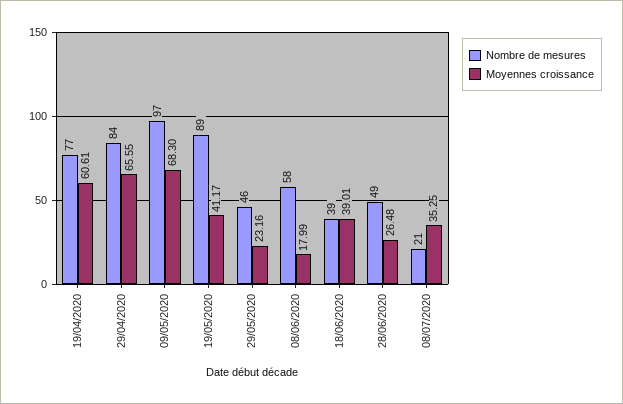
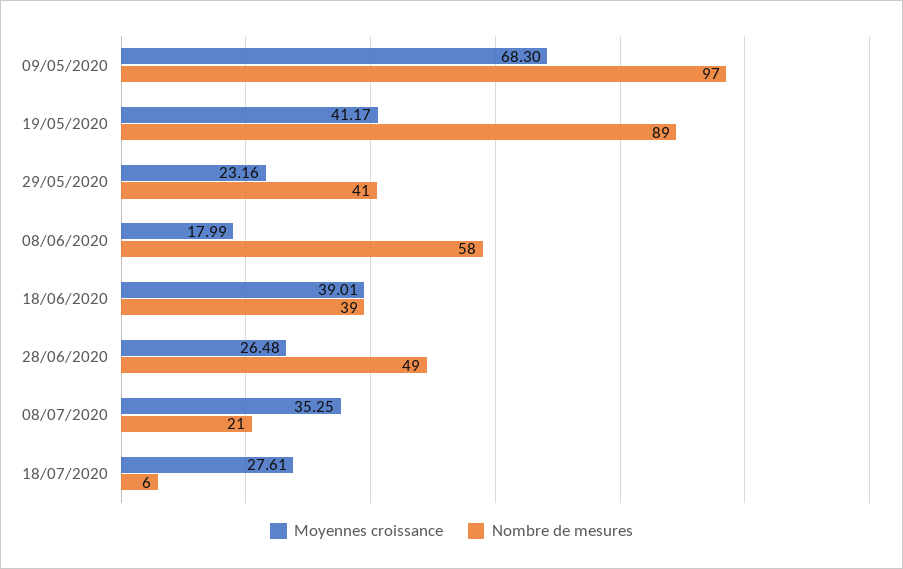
Nombre de mesures, 19/04/2020: 77 -> none
Moyennes croissance, 19/04/2020: 60.61 -> none
Nombre de mesures, 29/04/2020: 84 -> none
Moyennes croissance, 29/04/2020: 65.55 -> none
Nombre de mesures, 29/05/2020: 46 -> 41
Moyennes croissance, 18/07/2020: none -> 27.61
Nombre de mesures, 18/07/2020: none -> 6

